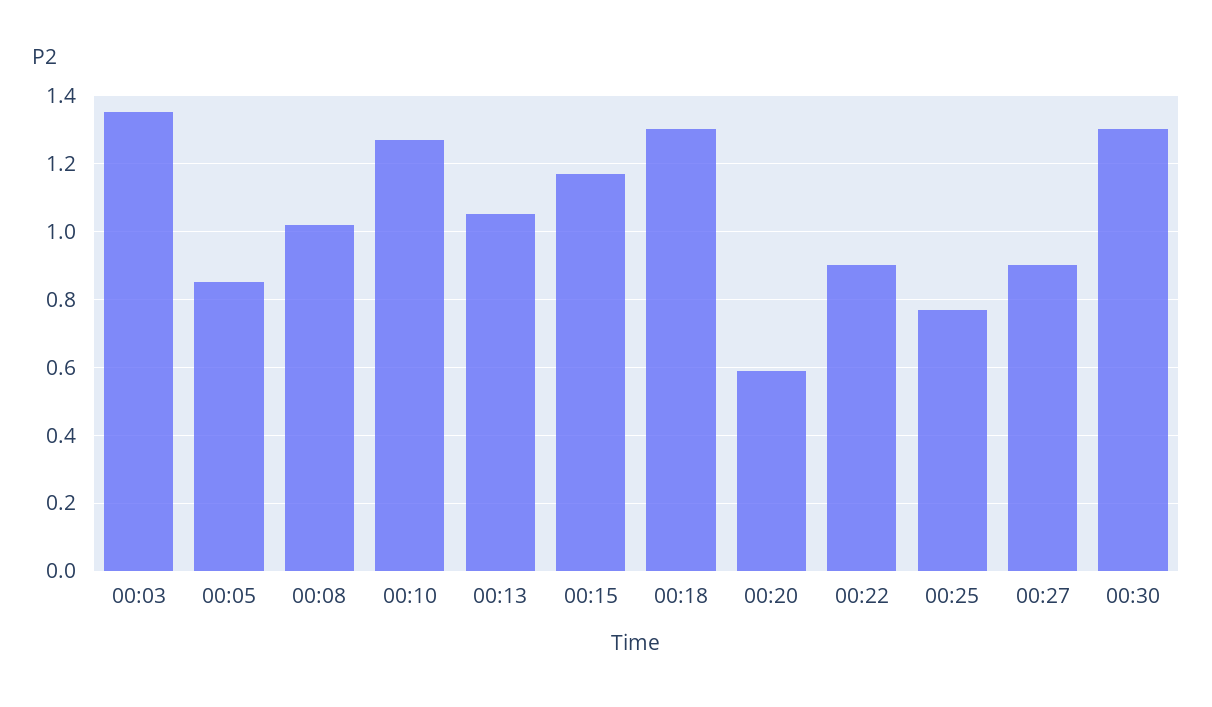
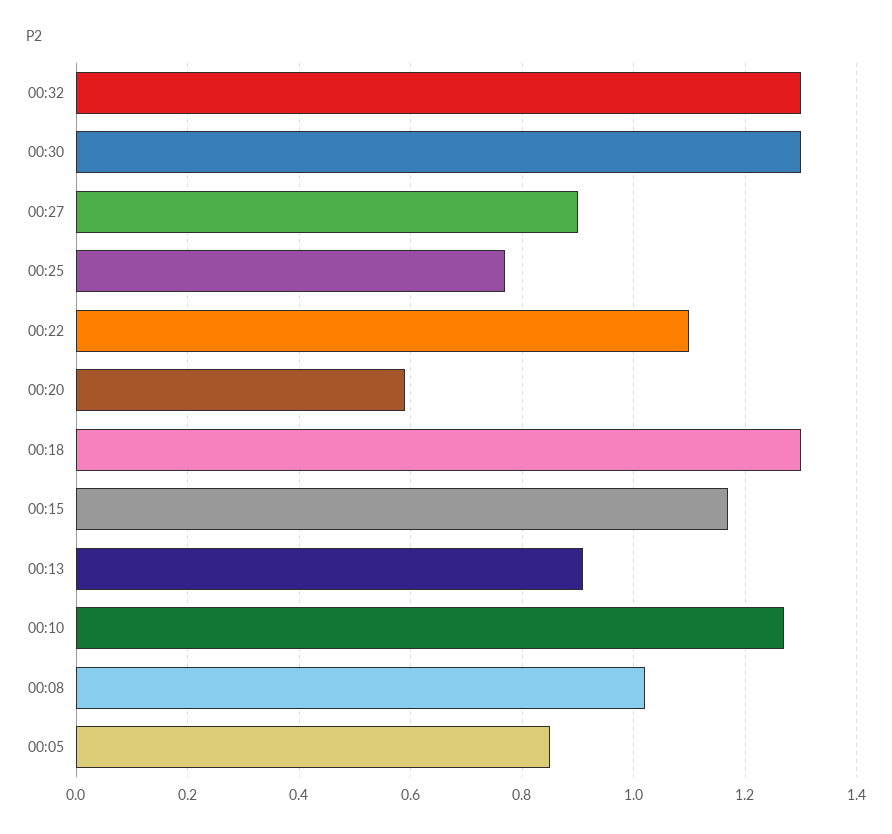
00:03: 1.35 -> none
00:13: 1.05 -> 0.9
00:22: 0.9 -> 1.1
00:32: none -> 1.3

